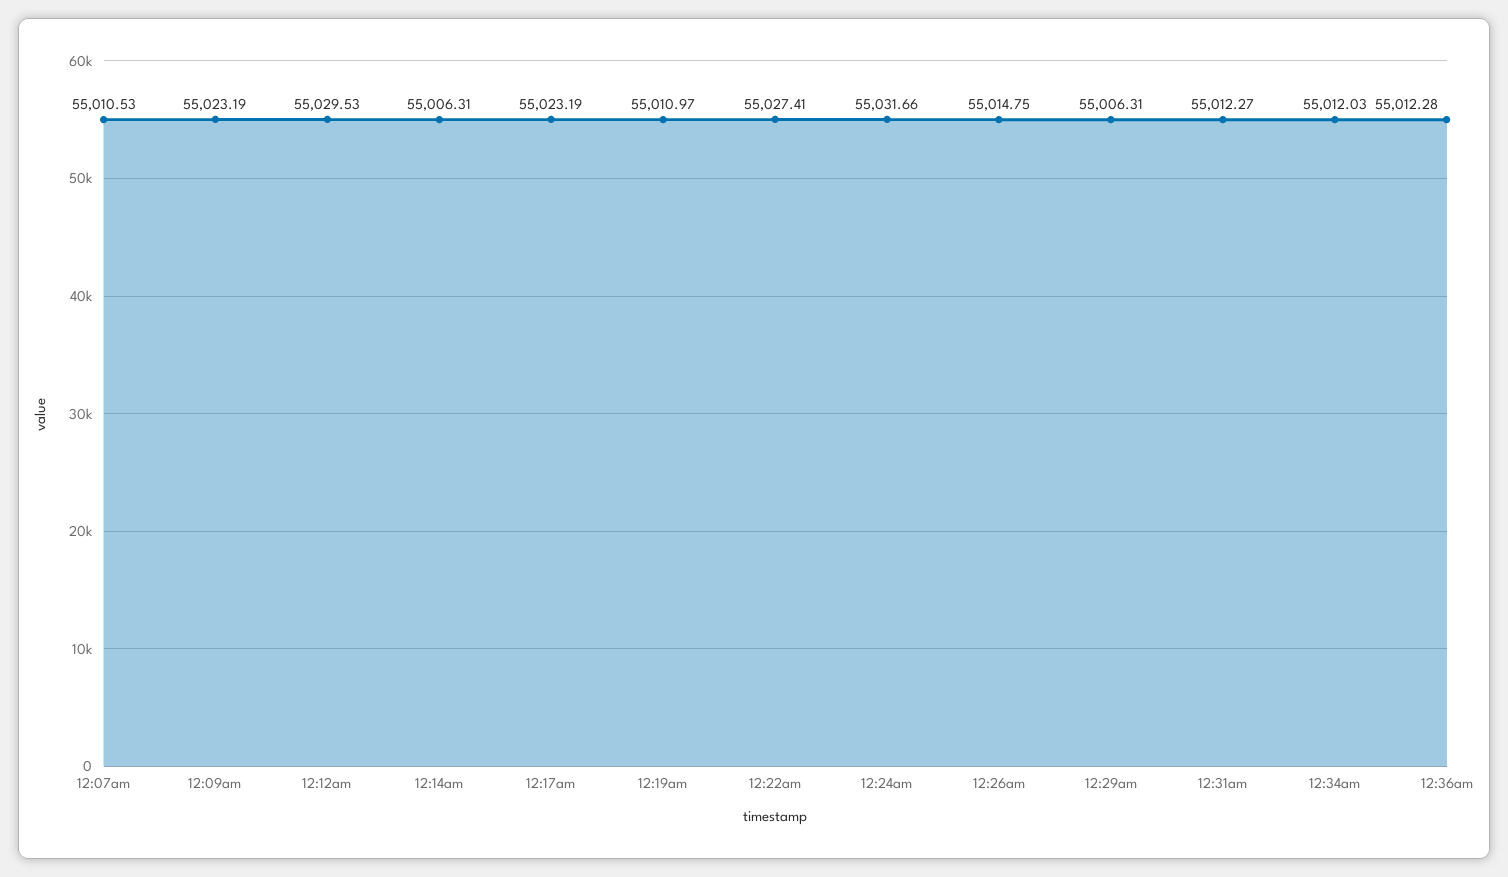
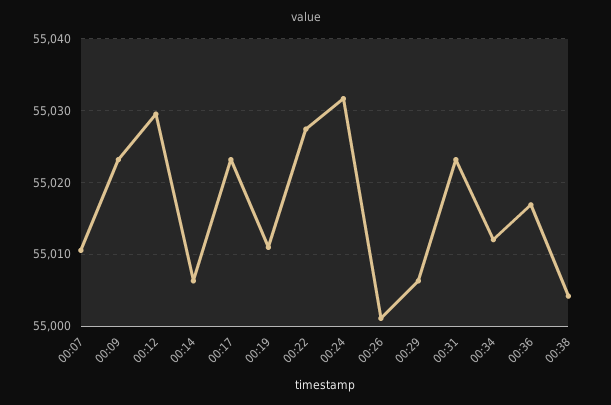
12:26am: 55014.75 -> 55001
12:31am: 55012.27 -> 55023
12:36am: 55012.28 -> 55017
00:38: none -> 55004

